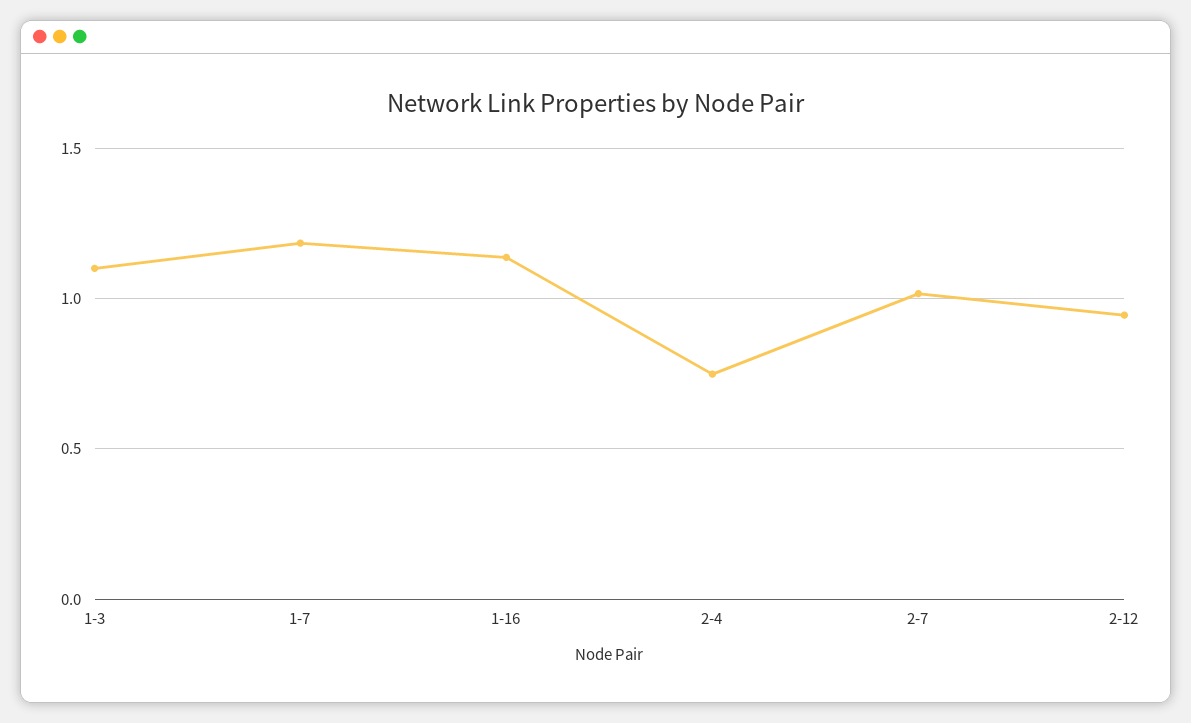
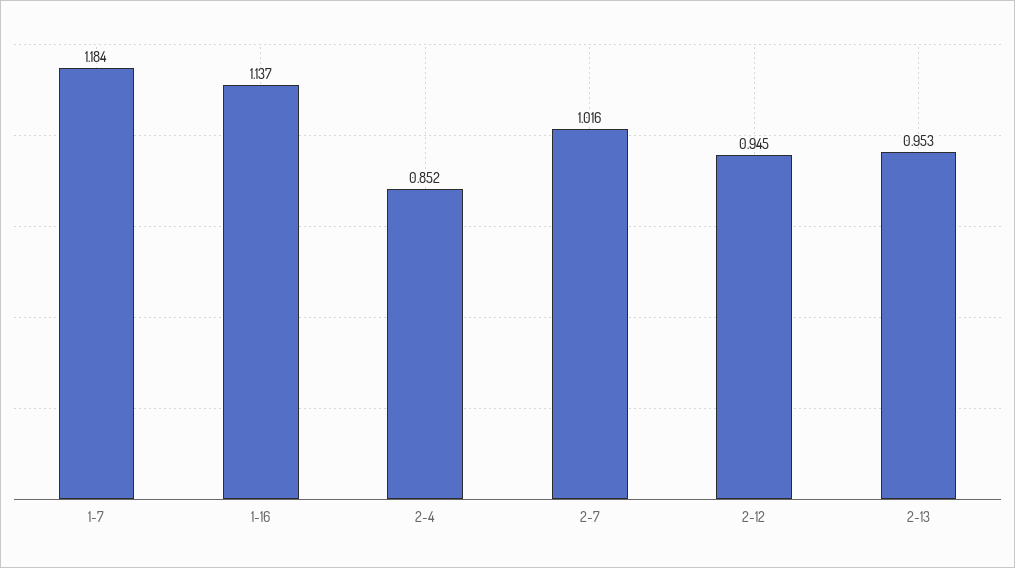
1-3: 1.1 -> none
2-4: 0.75 -> 0.852
2-13: none -> 0.953

